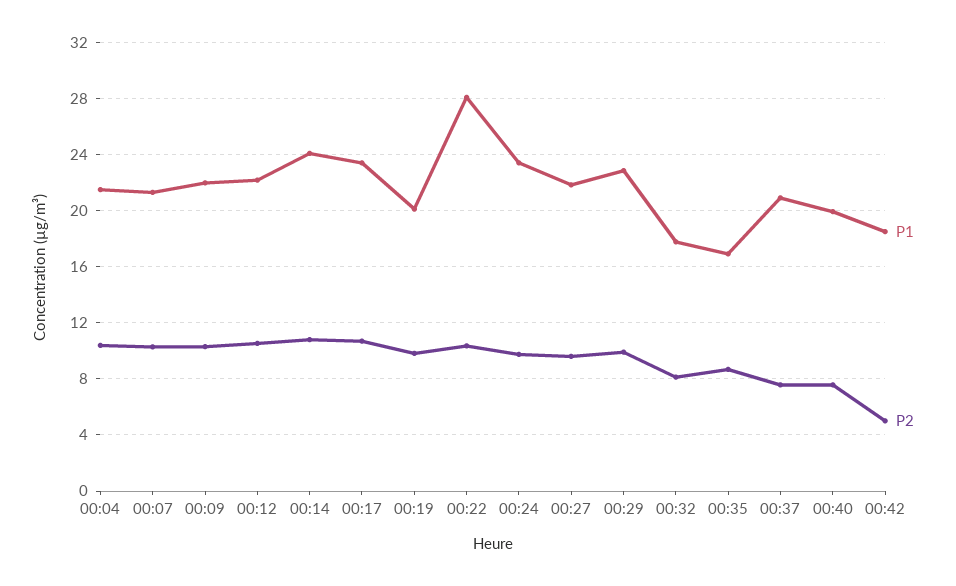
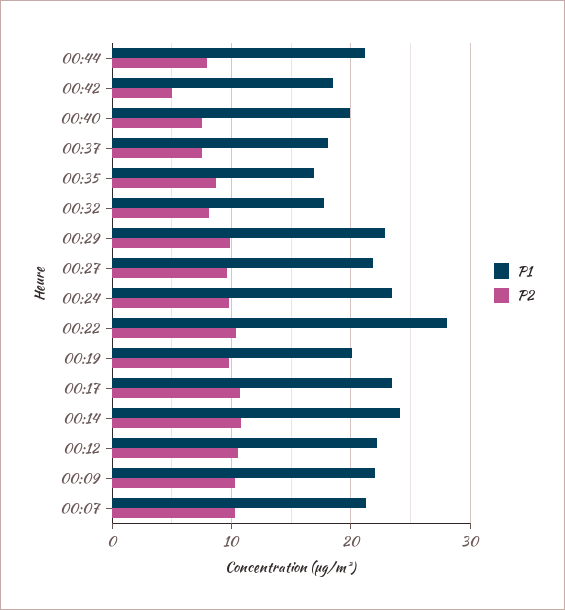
P1, 00:04: 21.5 -> none
P2, 00:04: 10.5 -> none
P1, 00:37: 21 -> 18
P1, 00:44: none -> 21
P2, 00:44: none -> 8

